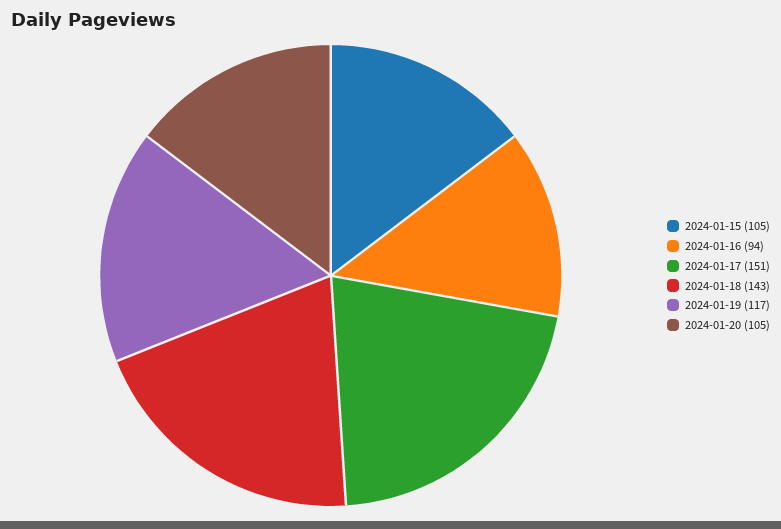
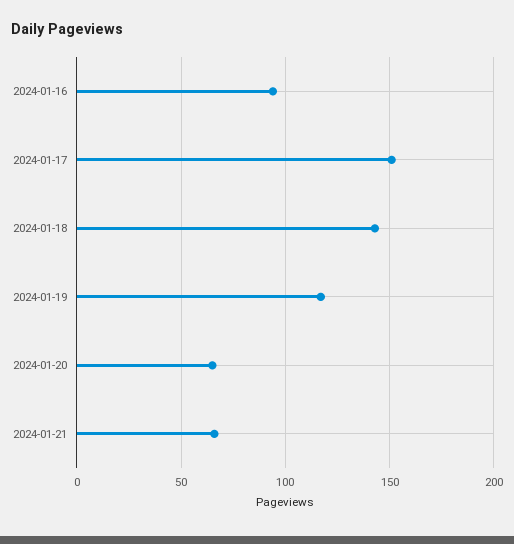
2024-01-15: 105 -> none
2024-01-20: 105 -> 65
2024-01-21: none -> 65

